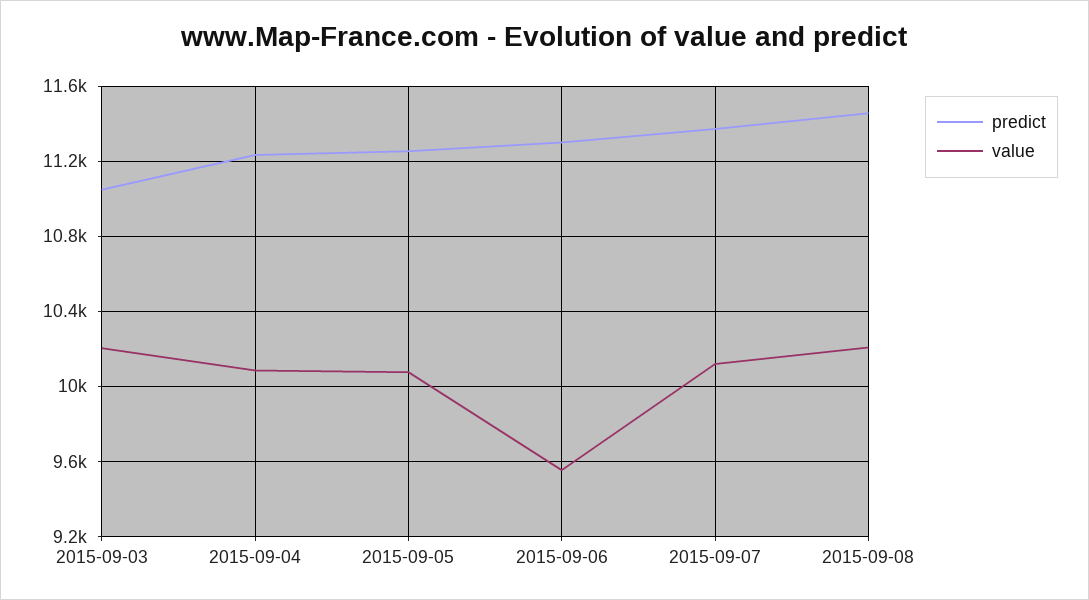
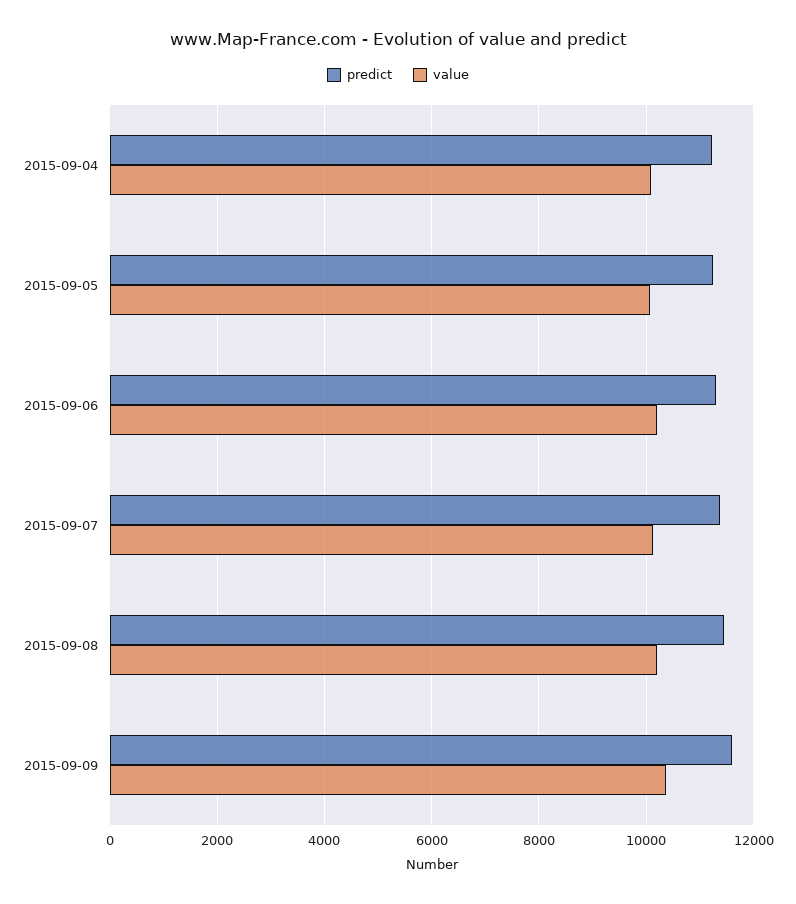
predict, 2015-09-03: 11050 -> none
value, 2015-09-03: 10200 -> none
value, 2015-09-06: 9550 -> 10200
predict, 2015-09-09: none -> 11600
value, 2015-09-09: none -> 10400

